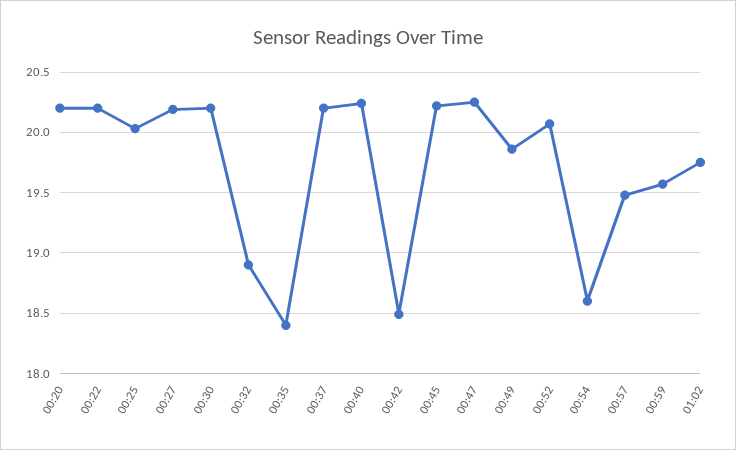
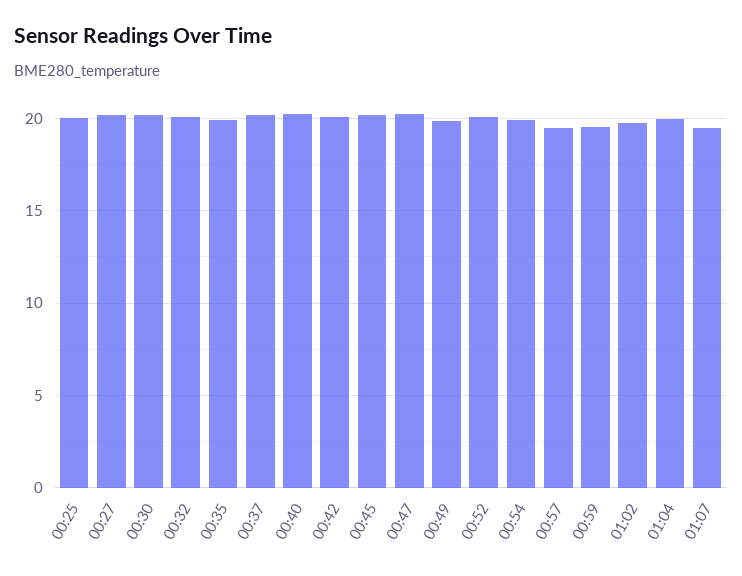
00:20: 20.2 -> none
00:22: 20.2 -> none
00:32: 18.9 -> 20
00:35: 18.4 -> 20
00:42: 18.5 -> 20
00:54: 18.6 -> 20
01:04: none -> 20
01:07: none -> 19.5

